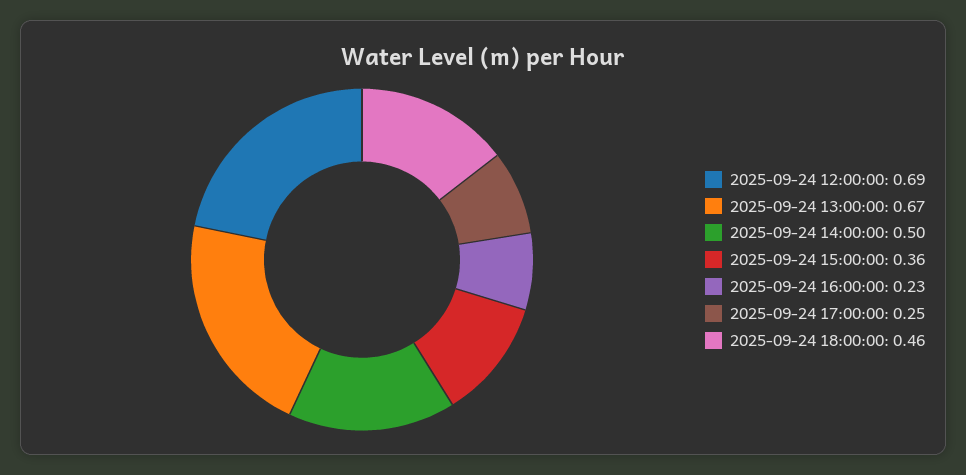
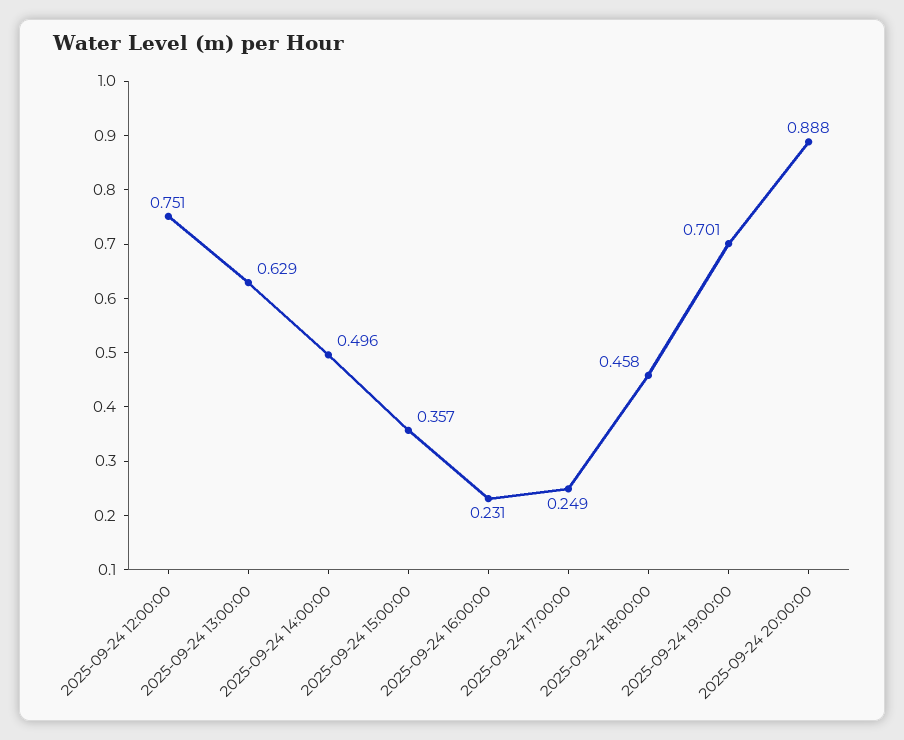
2025-09-24 12:00:00: 0.69 -> 0.751
2025-09-24 13:00:00: 0.67 -> 0.629
2025-09-24 19:00:00: none -> 0.701
2025-09-24 20:00:00: none -> 0.888

